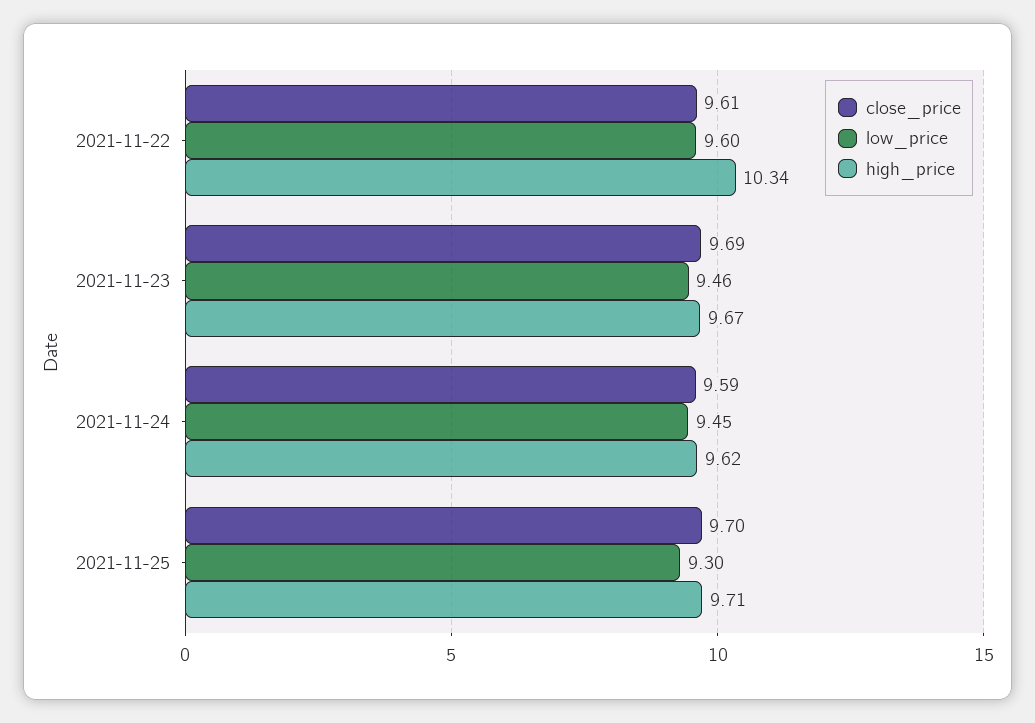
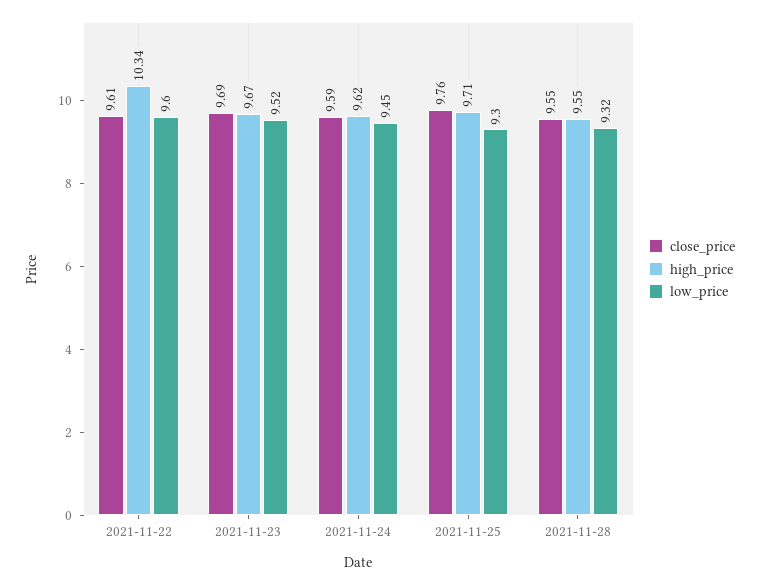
low_price, 2021-11-23: 9.46 -> 9.52
close_price, 2021-11-25: 9.7 -> 9.76
close_price, 2021-11-28: none -> 9.55
high_price, 2021-11-28: none -> 9.55
low_price, 2021-11-28: none -> 9.32

